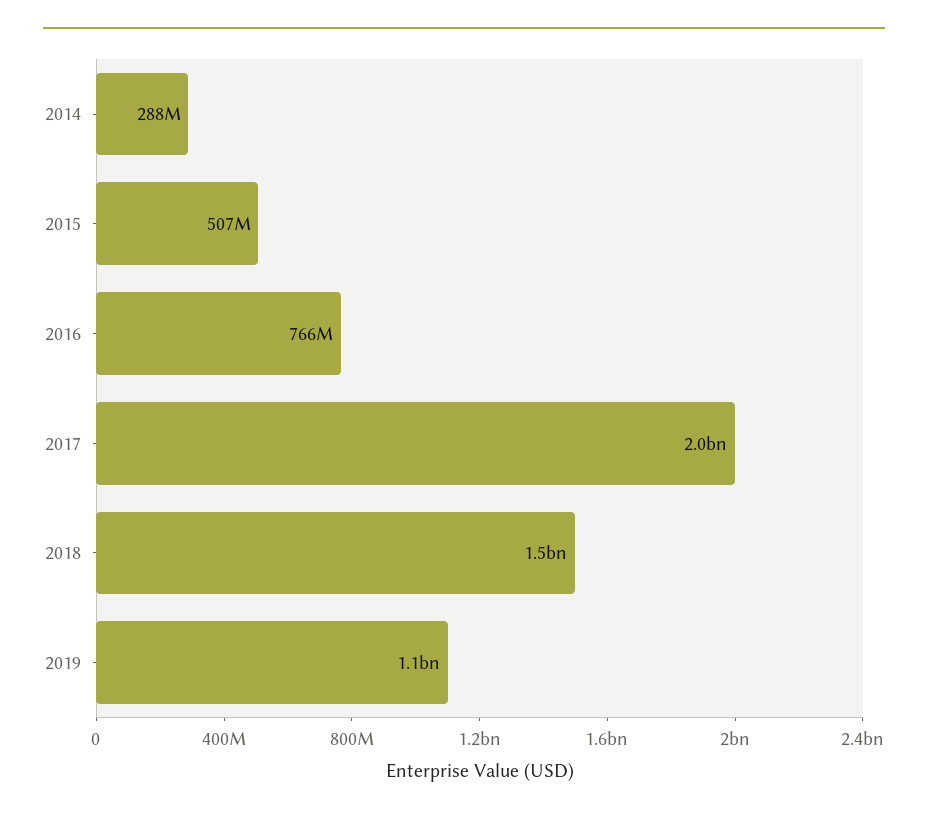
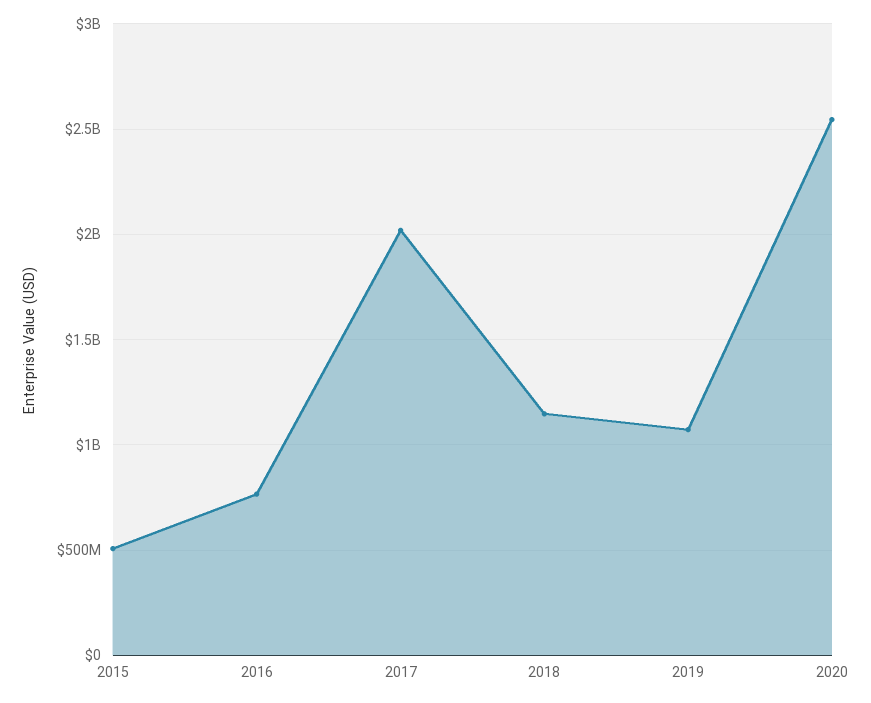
2014: 288000000 -> none
2018: 1500000000 -> 1150000000
2020: none -> 2550000000

